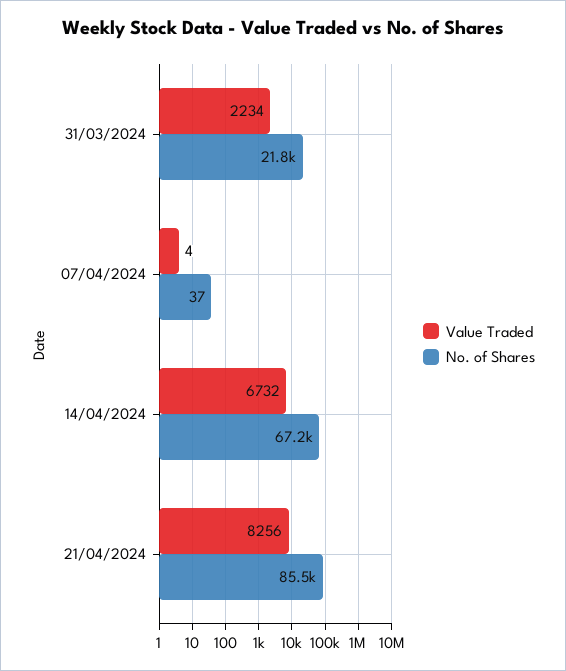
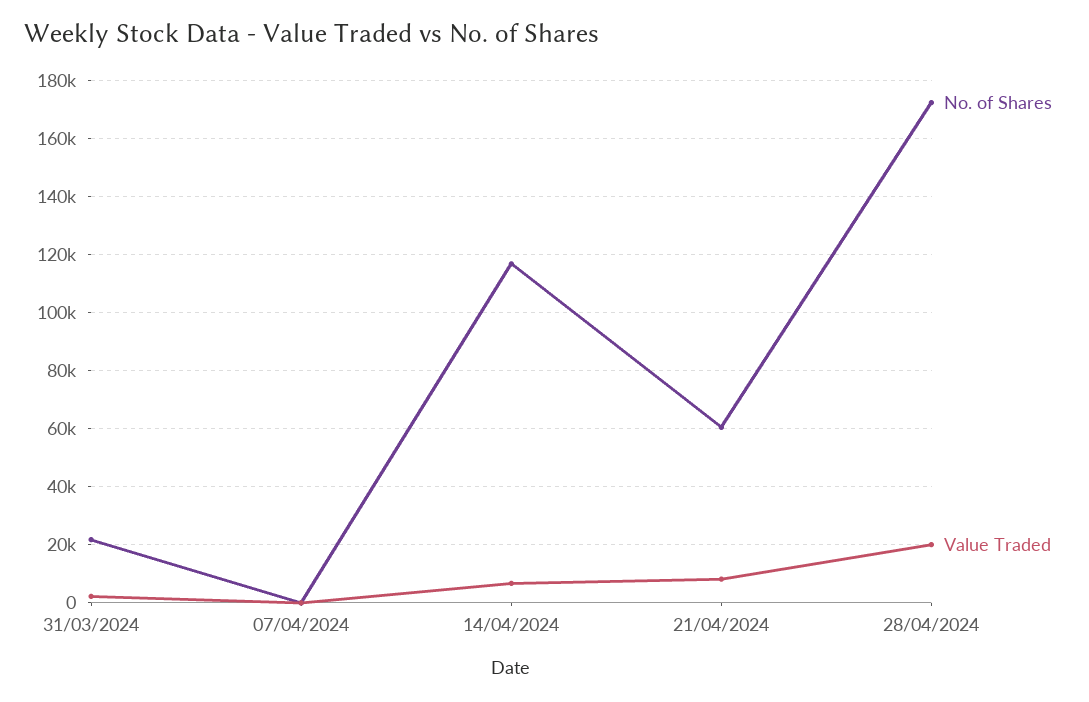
No. of Shares, 14/04/2024: 67200 -> 117500
No. of Shares, 21/04/2024: 85500 -> 60000
No. of Shares, 28/04/2024: none -> 172500
Value Traded, 28/04/2024: none -> 20000

